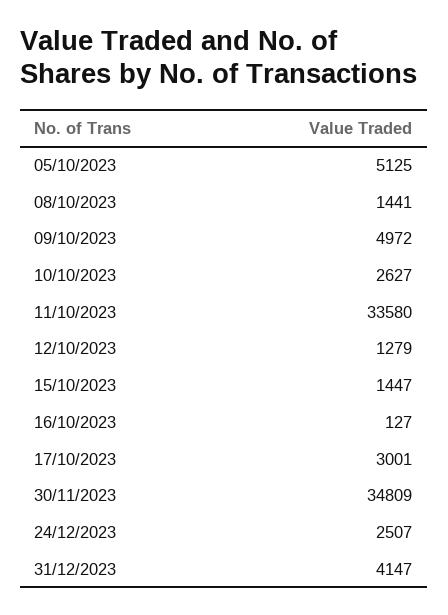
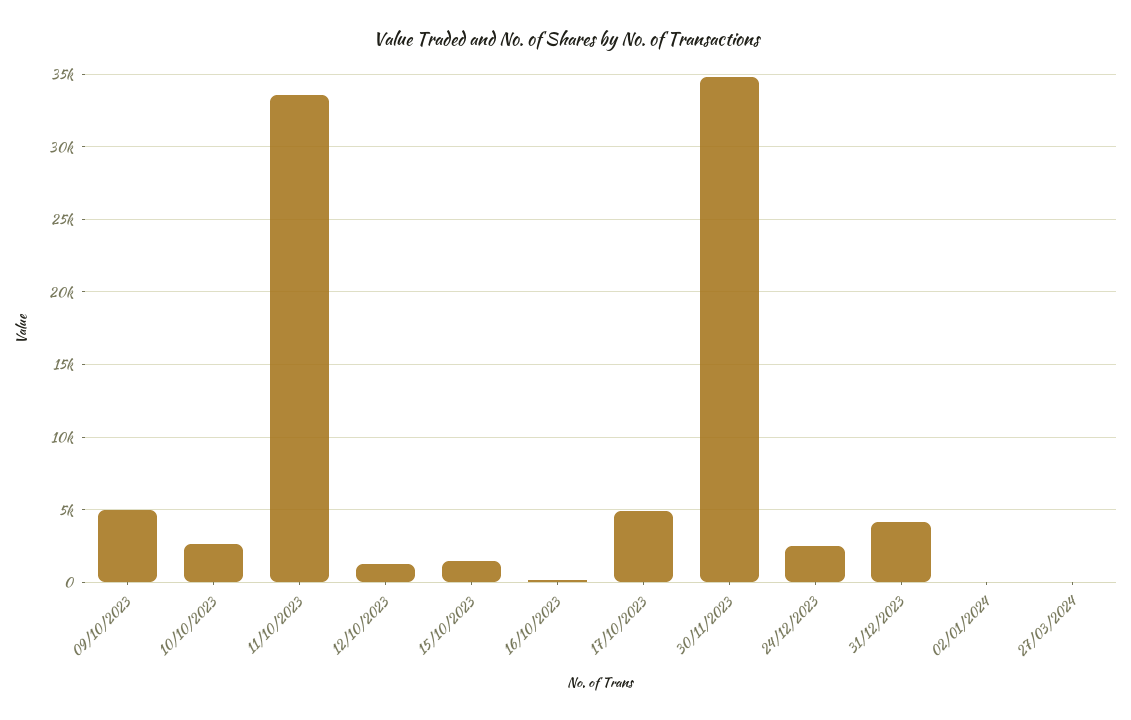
05/10/2023: 5125 -> none
08/10/2023: 1441 -> none
17/10/2023: 3001 -> 5000
02/01/2024: none -> 0
27/03/2024: none -> 0

